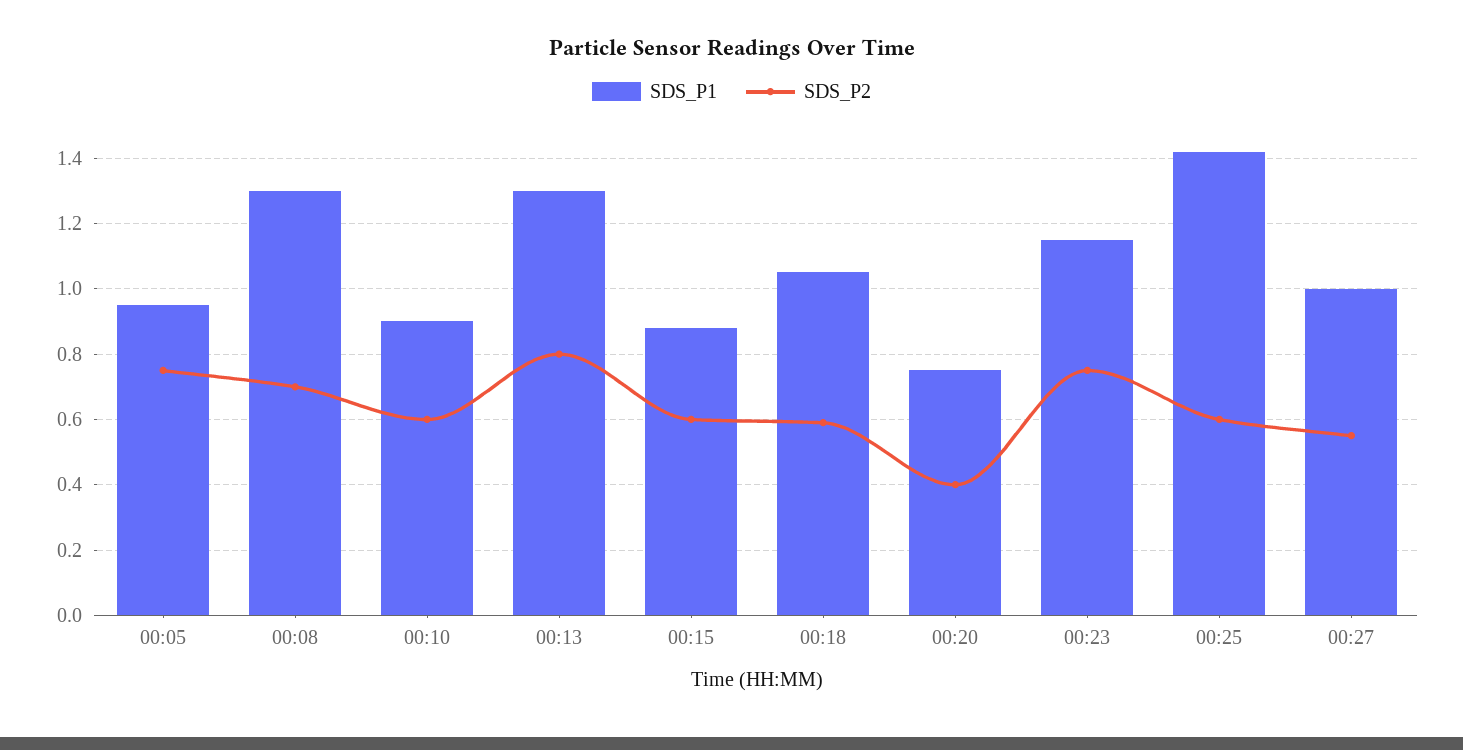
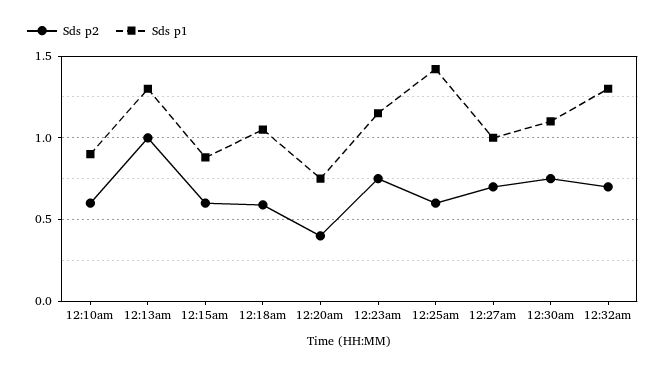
SDS_P1, 00:05: 0.95 -> none
SDS_P2, 00:05: 0.75 -> none
SDS_P1, 00:08: 1.3 -> none
SDS_P2, 00:08: 0.7 -> none
SDS_P2, 00:13: 0.8 -> 1
SDS_P2, 00:27: 0.55 -> 0.7
SDS_P2, 12:30am: none -> 0.75
SDS_P1, 12:30am: none -> 1.1
SDS_P2, 12:32am: none -> 0.7
SDS_P1, 12:32am: none -> 1.3

